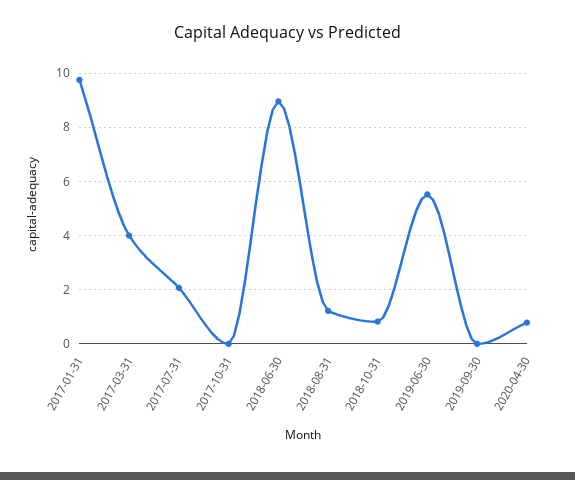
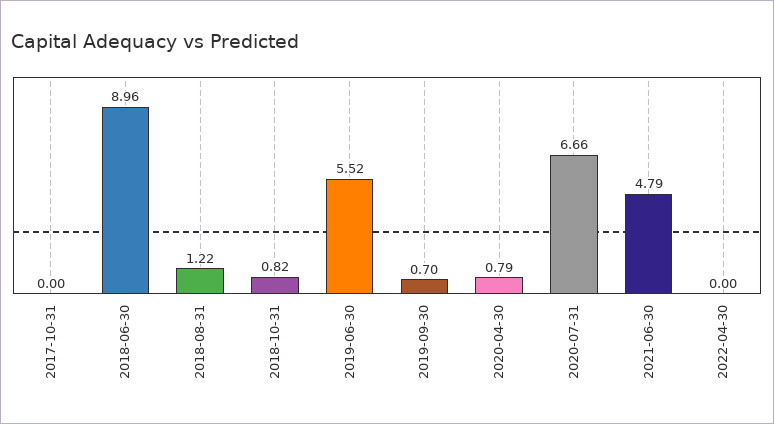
2017-01-31: 9.75 -> none
2017-03-31: 4 -> none
2017-07-31: 2 -> none
2019-09-30: 0 -> 0.7
2020-07-31: none -> 6.66
2021-06-30: none -> 4.79
2022-04-30: none -> 0

